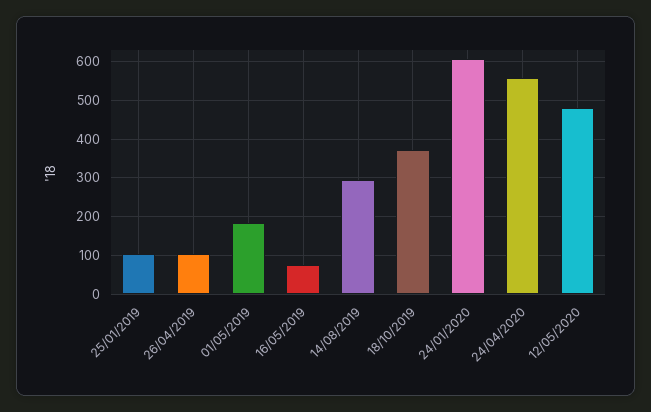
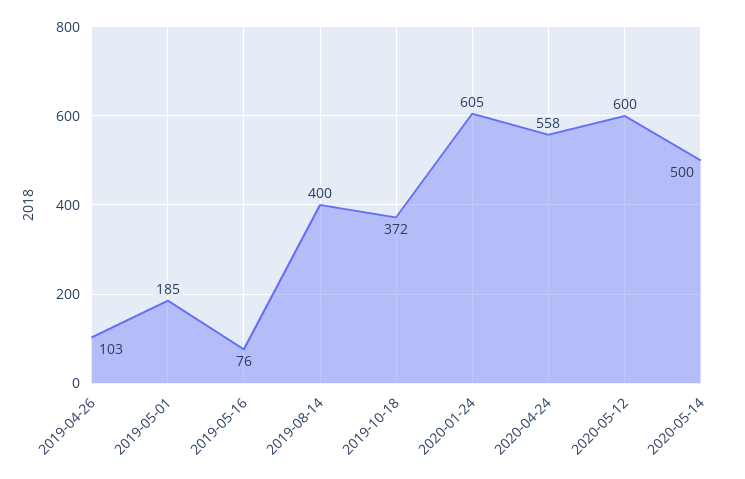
25/01/2019: 100 -> none
14/08/2019: 300 -> 400
12/05/2020: 480 -> 600
2020-05-14: none -> 500

